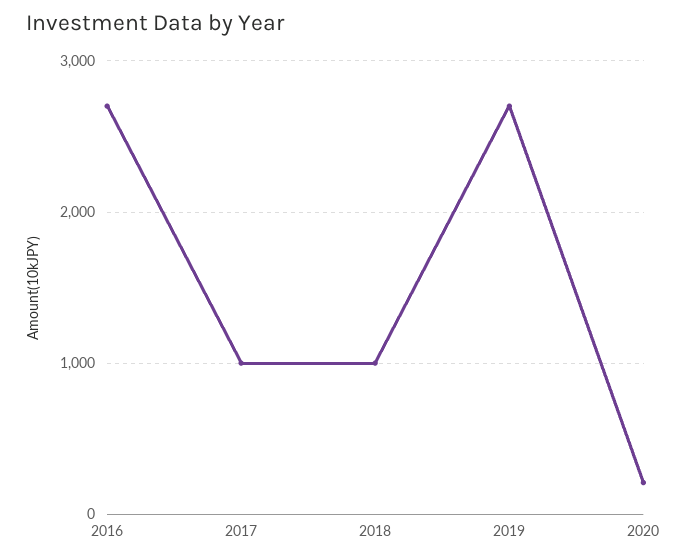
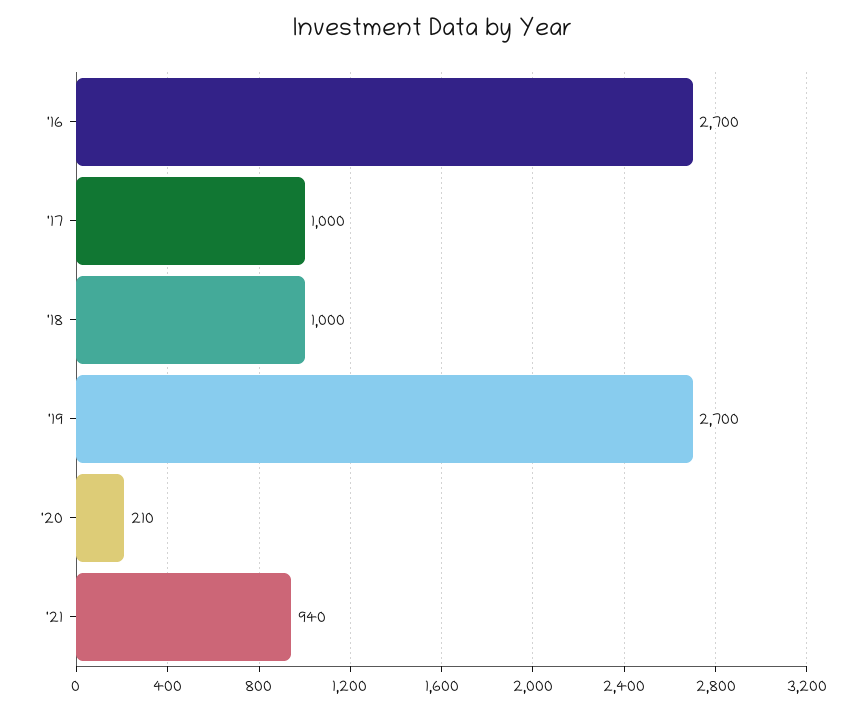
'21: none -> 940

